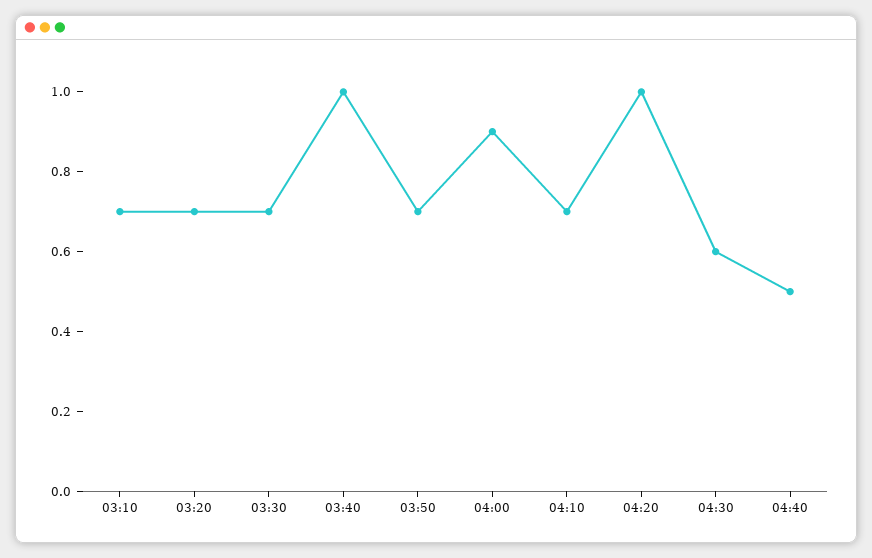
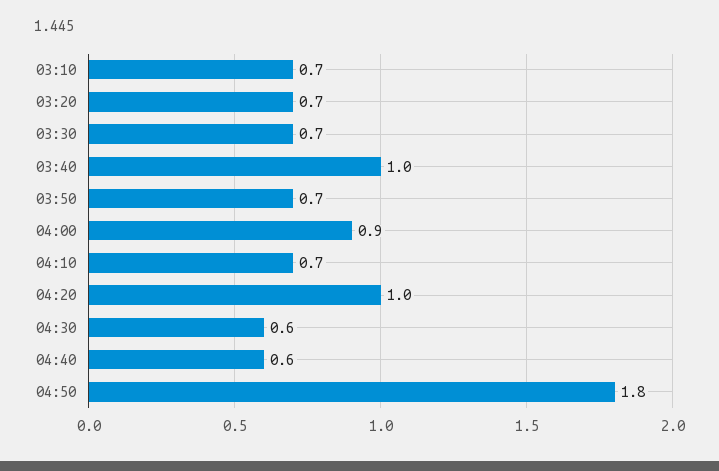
04:40: 0.5 -> 0.6
04:50: none -> 1.8

